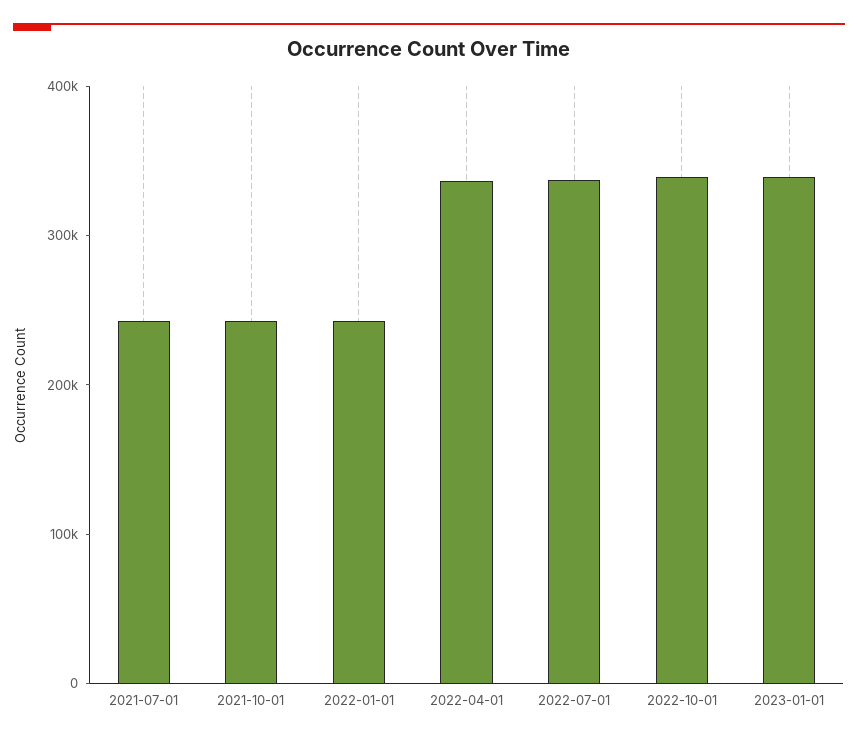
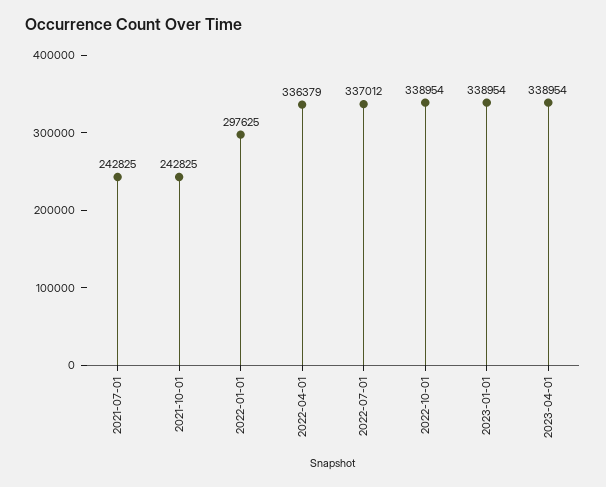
2022-01-01: 240000 -> 297625
2023-04-01: none -> 338954

